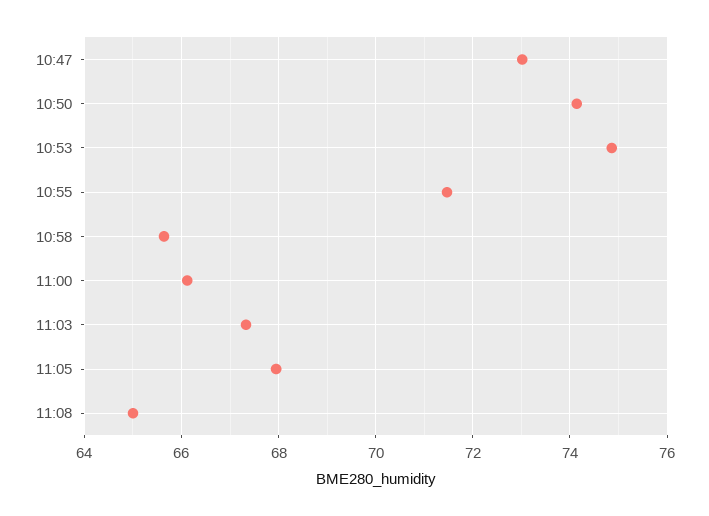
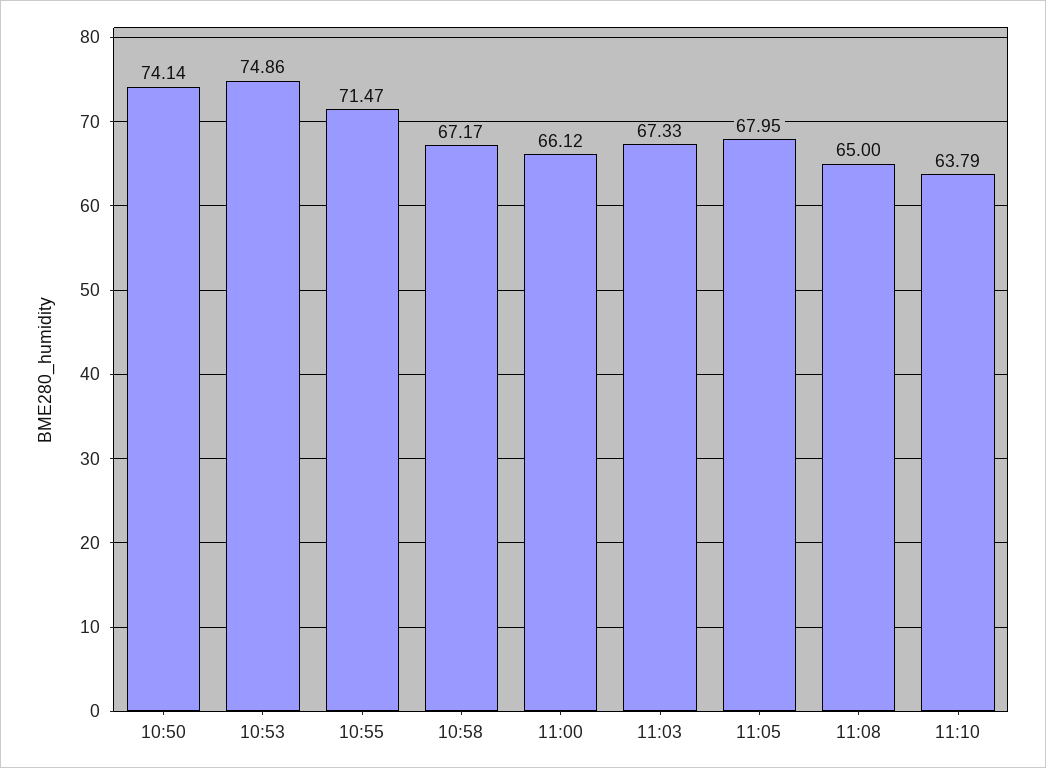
10:47: 73 -> none
10:58: 65.6 -> 67.17
11:10: none -> 63.79

